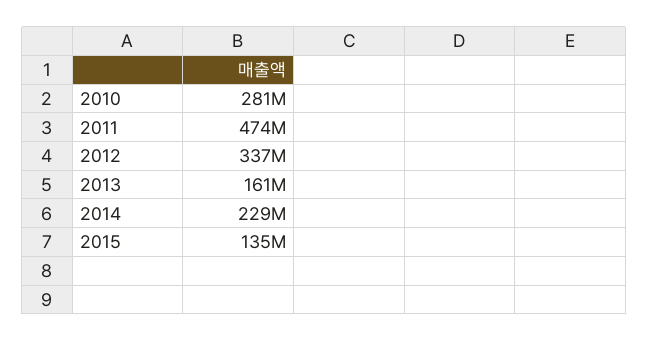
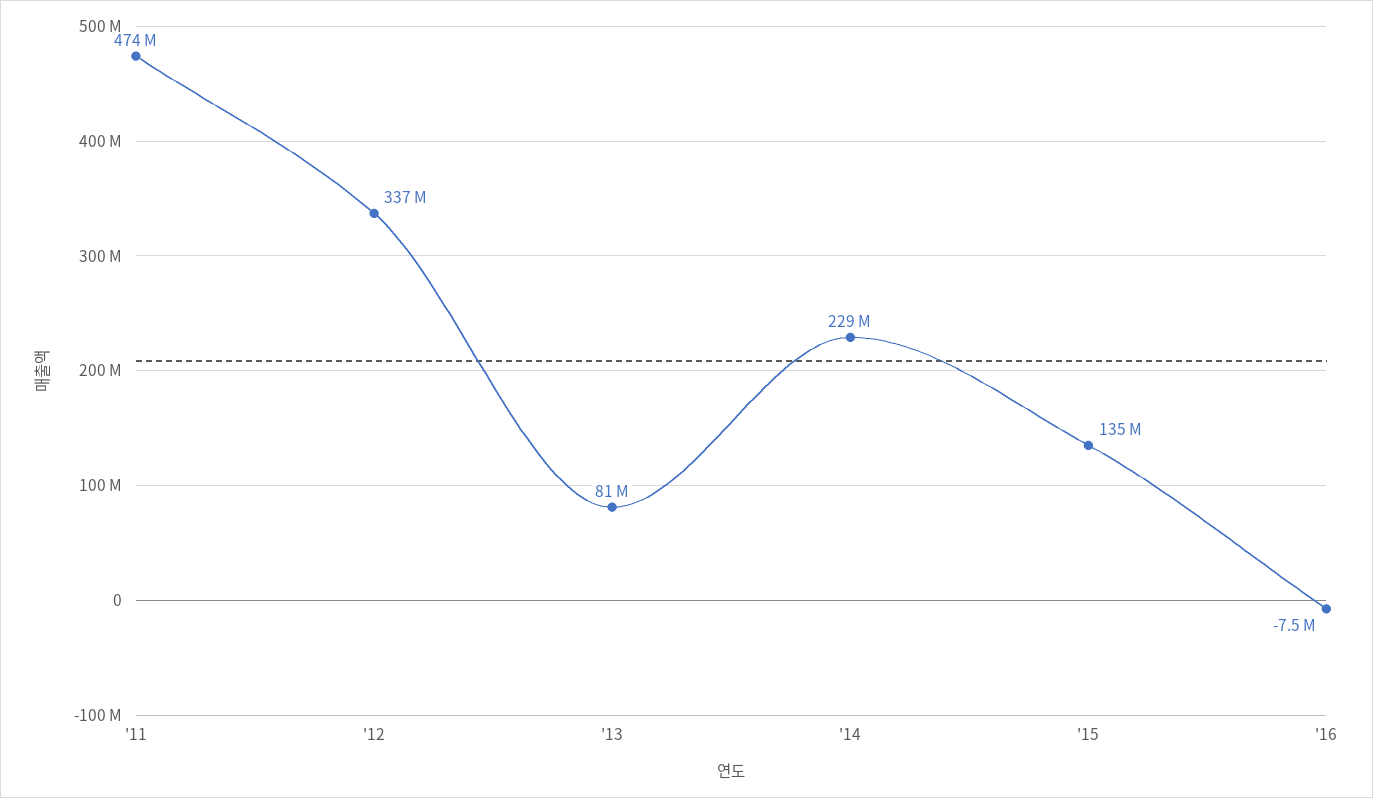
2010: 281000000 -> none
2013: 161000000 -> 81000000
'16: none -> -7500000

